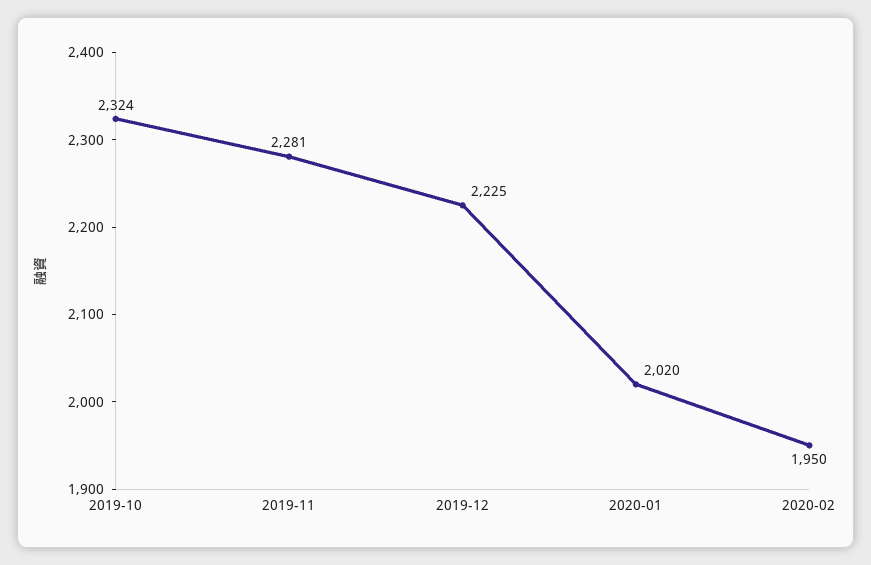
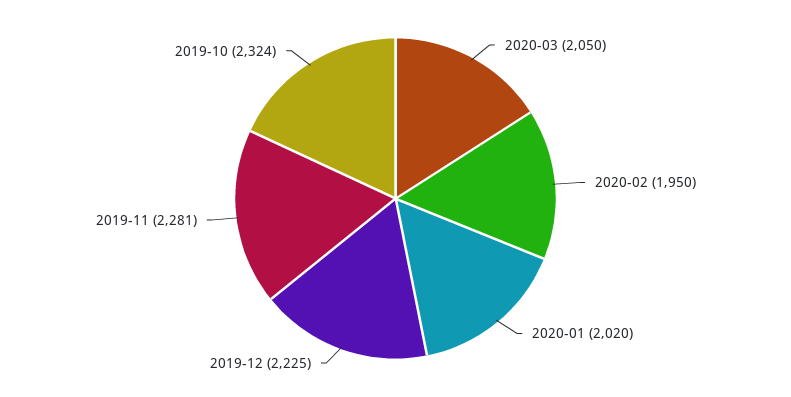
2020-03: none -> 2050

